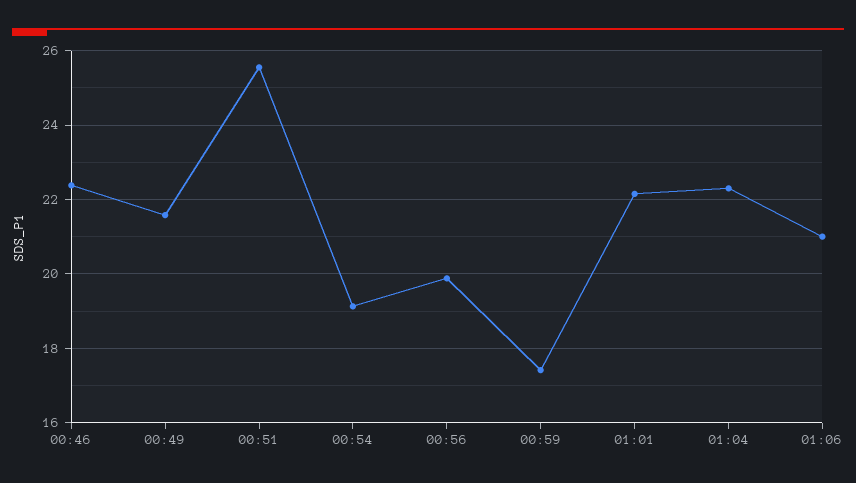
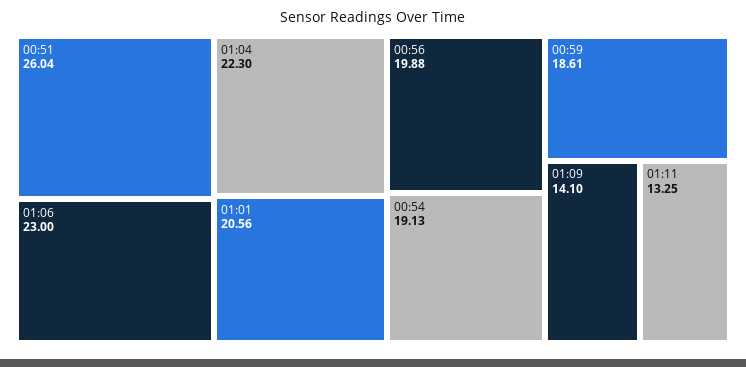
00:46: 22.4 -> none
00:49: 21.6 -> none
00:51: 25.6 -> 26.04
00:59: 17.4 -> 18.61
01:01: 22.2 -> 20.56
01:06: 21 -> 23
01:09: none -> 14.1
01:11: none -> 13.25

